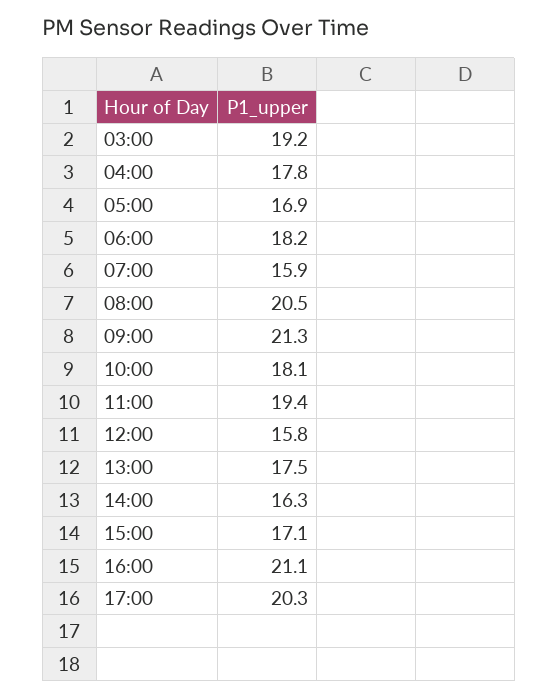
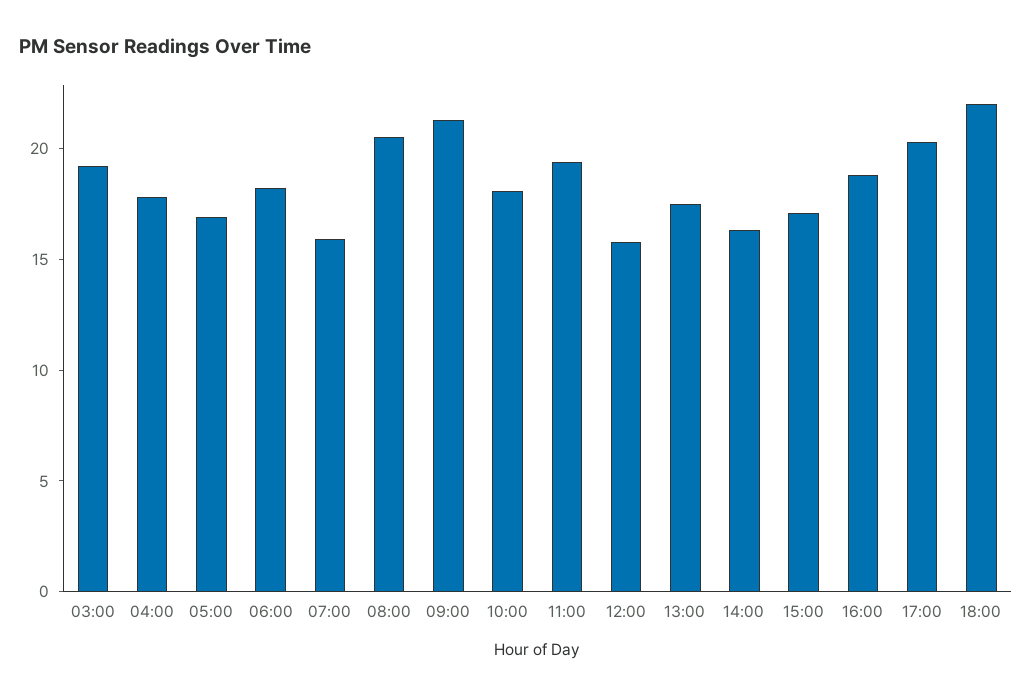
16:00: 21.1 -> 19
18:00: none -> 22

